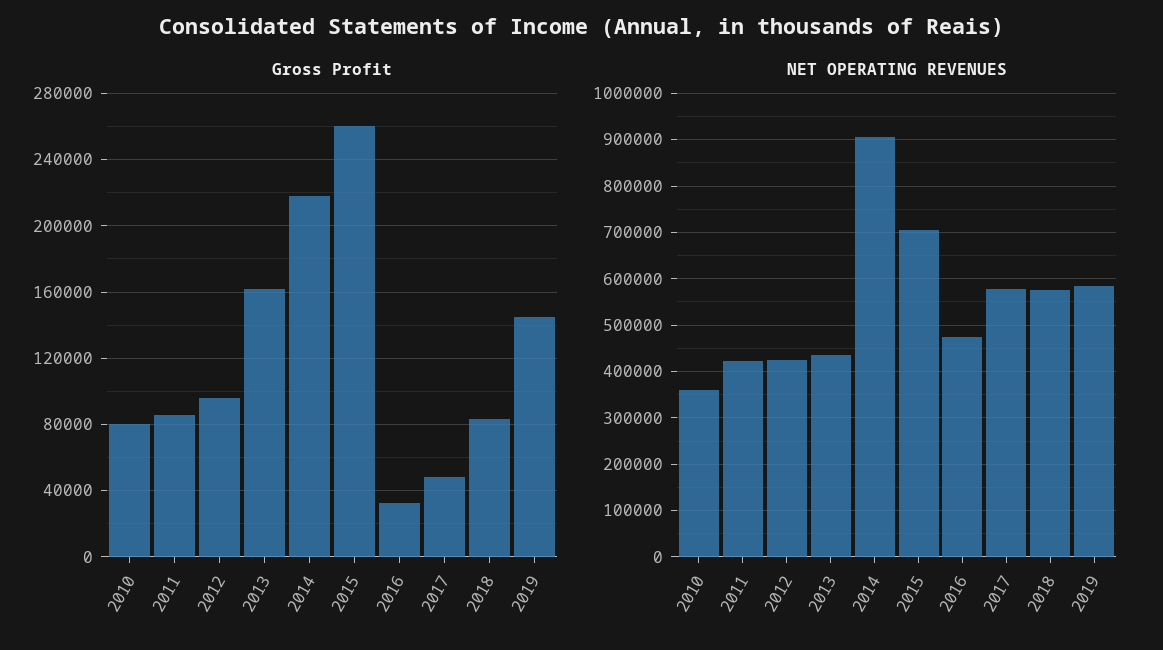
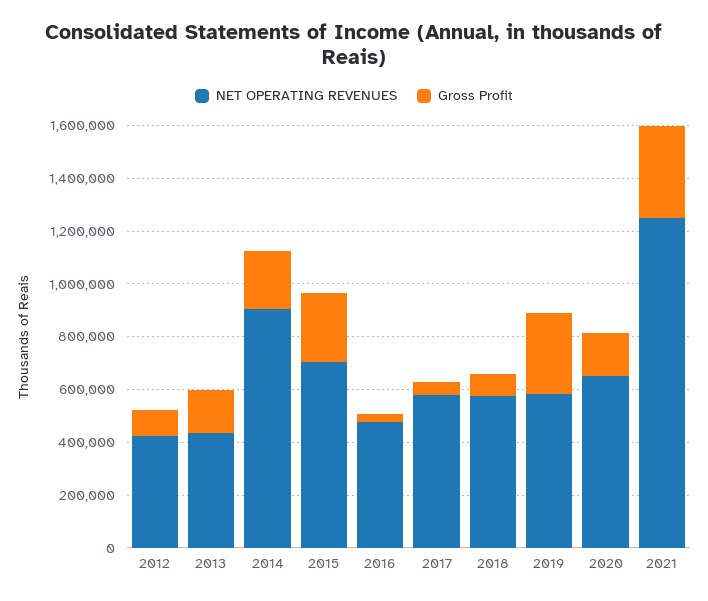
Gross Profit, 2010: 80000 -> none
Gross Profit, 2011: 85000 -> none
Gross Profit, 2019: 145000 -> 300000
NET OPERATING REVENUES, 2010: 360000 -> none
NET OPERATING REVENUES, 2011: 420000 -> none
NET OPERATING REVENUES, 2020: none -> 650000
Gross Profit, 2020: none -> 150000
NET OPERATING REVENUES, 2021: none -> 1250000
Gross Profit, 2021: none -> 350000

